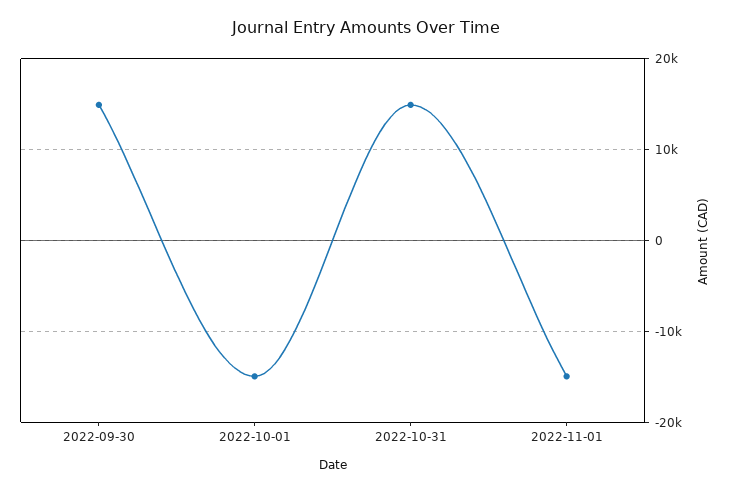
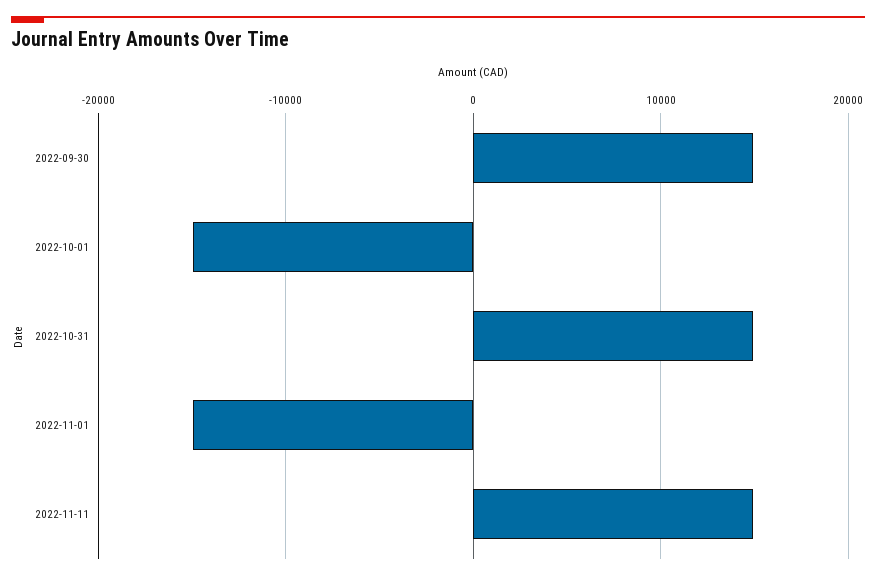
2022-11-11: none -> 15000

